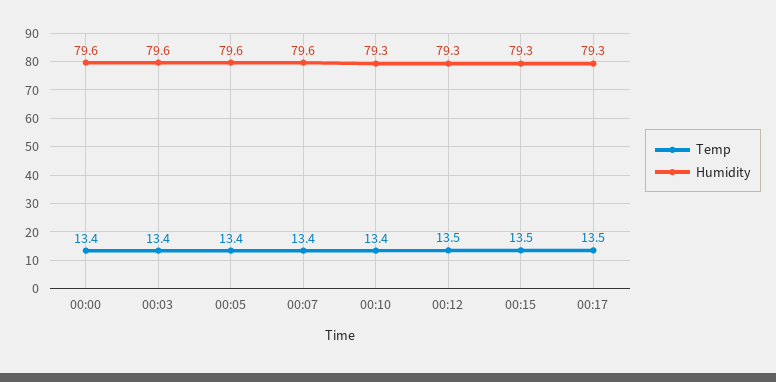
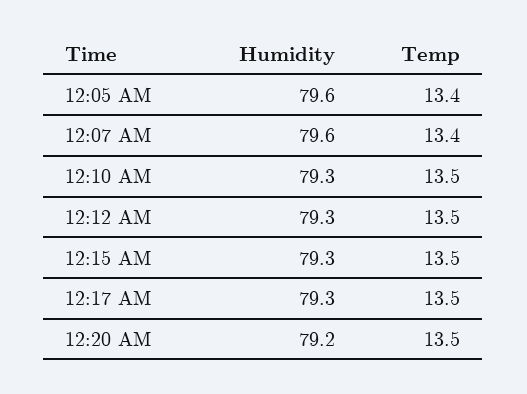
Temp, 00:00: 13.4 -> none
Humidity, 00:00: 79.6 -> none
Temp, 00:03: 13.4 -> none
Humidity, 00:03: 79.6 -> none
Temp, 00:10: 13.4 -> 13.5
Humidity, 12:20 AM: none -> 79.2
Temp, 12:20 AM: none -> 13.5

